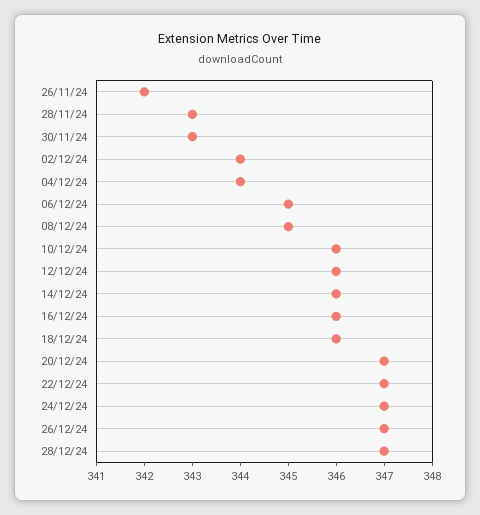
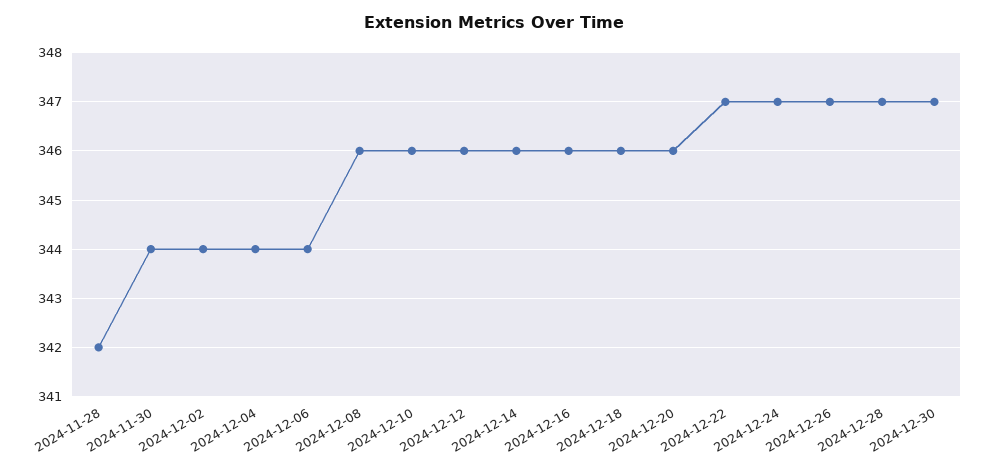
26/11/24: 342 -> none
28/11/24: 343 -> 342
30/11/24: 343 -> 344
06/12/24: 345 -> 344
08/12/24: 345 -> 346
20/12/24: 347 -> 346
2024-12-30: none -> 347

